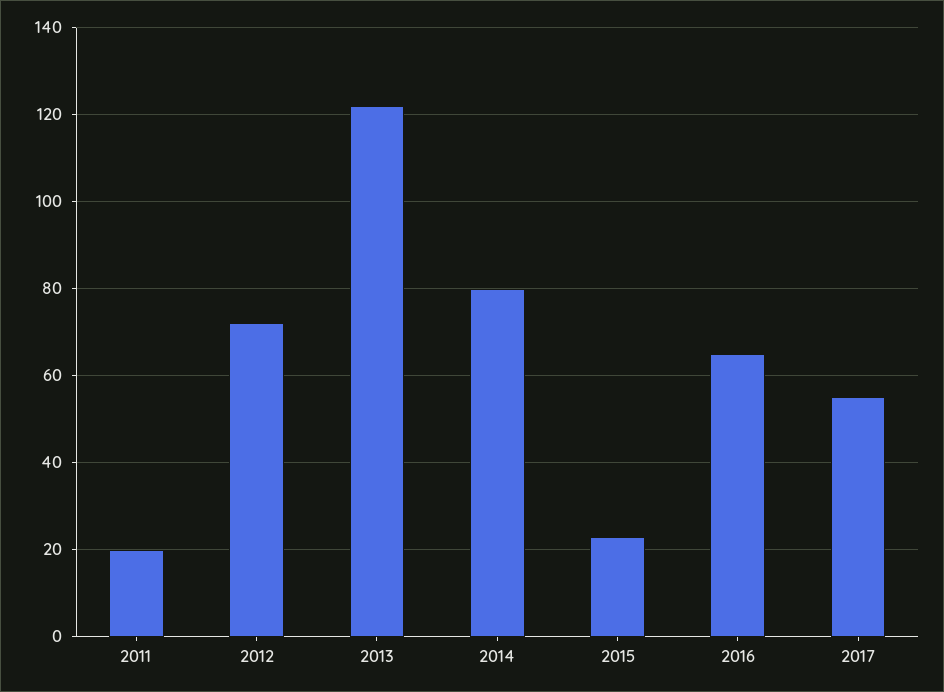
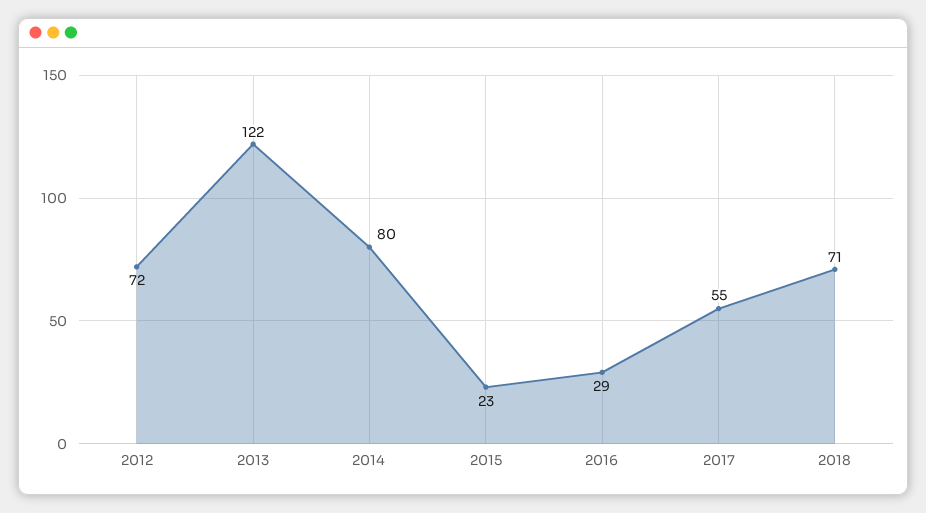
2011: 20 -> none
2016: 65 -> 29
2018: none -> 71

